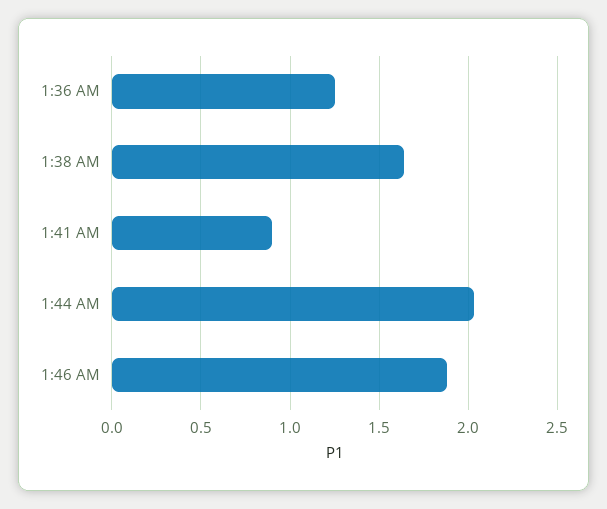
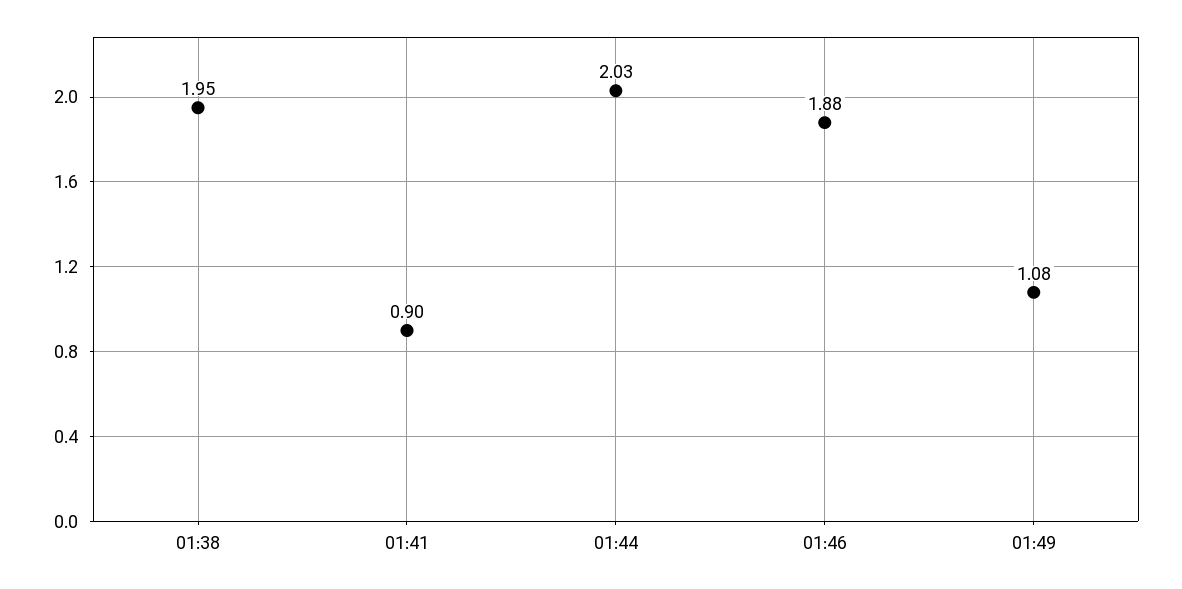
1:36 AM: 1.25 -> none
1:38 AM: 1.65 -> 1.95
01:49: none -> 1.08

